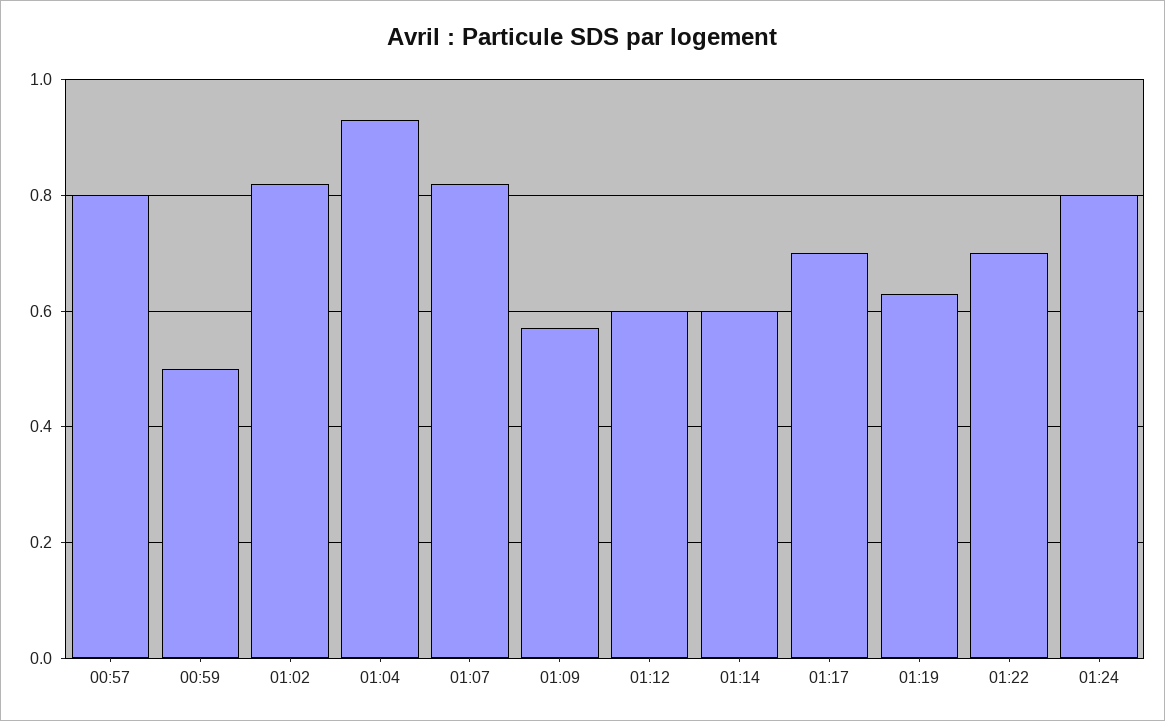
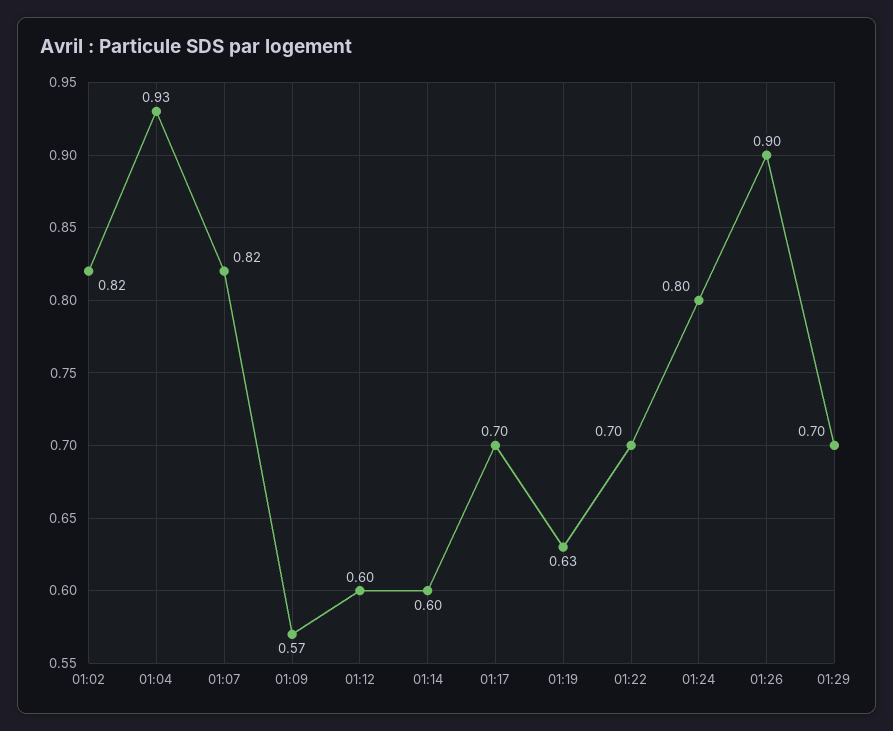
00:57: 0.8 -> none
00:59: 0.5 -> none
01:26: none -> 0.9
01:29: none -> 0.7

